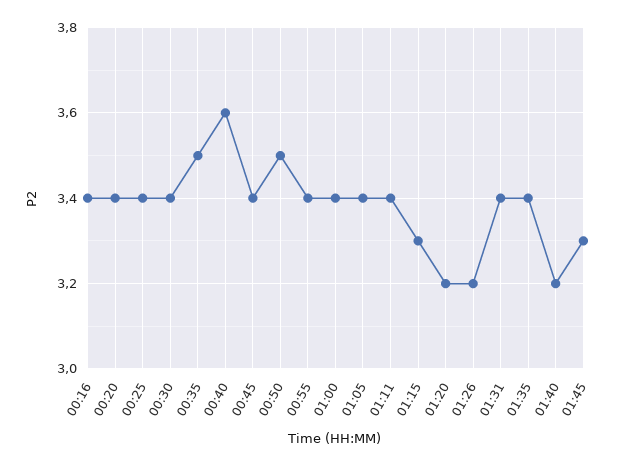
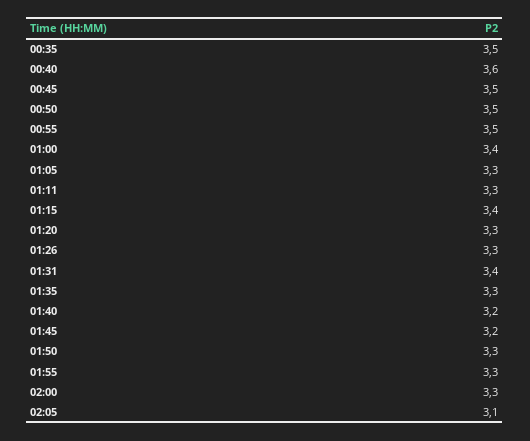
00:16: 3.4 -> none
00:20: 3.4 -> none
00:25: 3.4 -> none
00:30: 3.4 -> none
00:45: 3.4 -> 3.5
00:55: 3.4 -> 3.5
01:05: 3.4 -> 3.3
01:11: 3.4 -> 3.3
01:15: 3.3 -> 3.4
01:20: 3.2 -> 3.3
01:26: 3.2 -> 3.3
01:35: 3.4 -> 3.3
01:45: 3.3 -> 3.2
01:50: none -> 3.3
01:55: none -> 3.3
02:00: none -> 3.3
02:05: none -> 3.1

